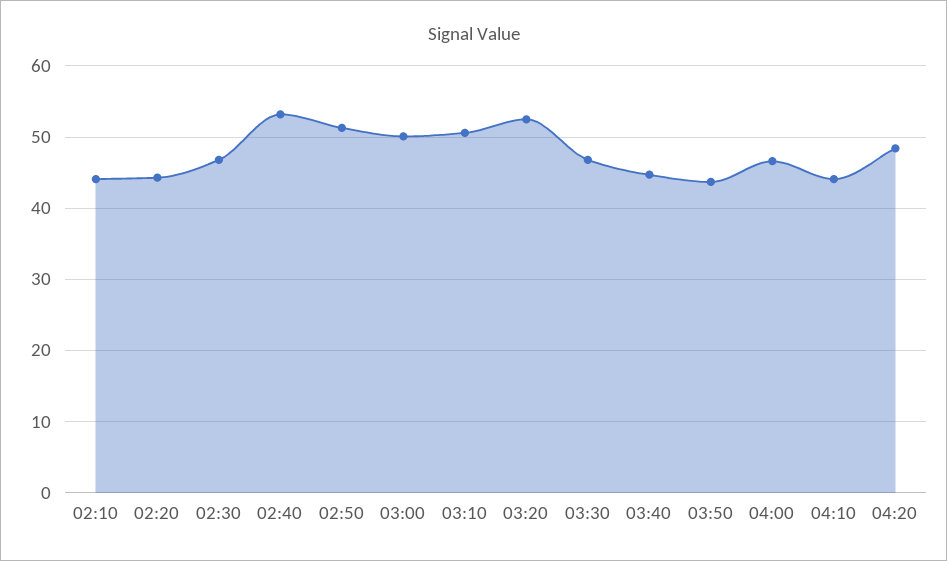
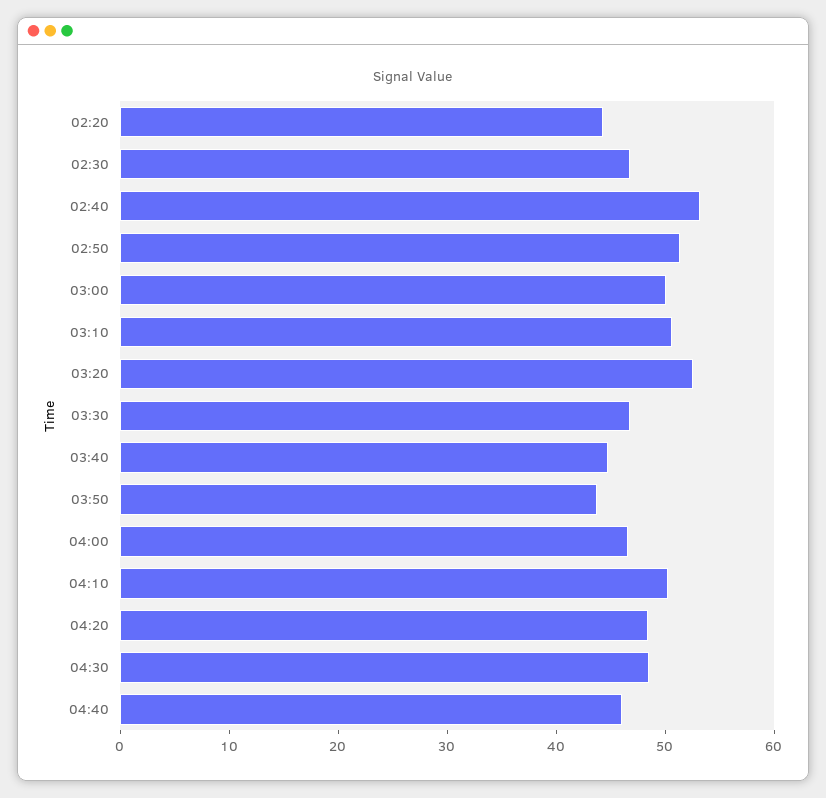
02:10: 44 -> none
04:10: 44 -> 50
04:30: none -> 48
04:40: none -> 46

